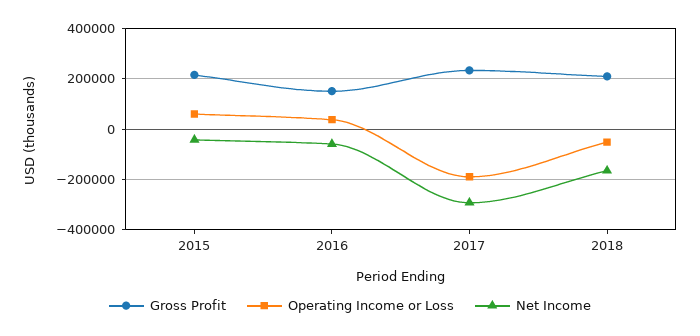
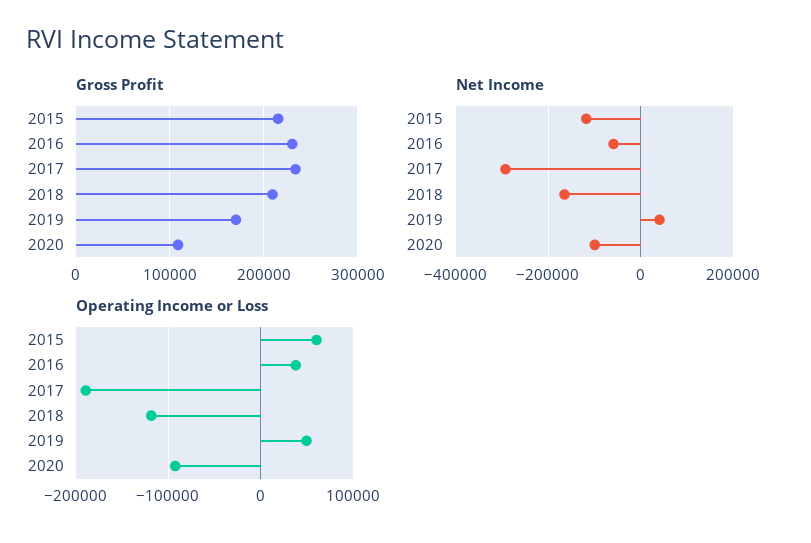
Net Income, 2015: -50000 -> -120000
Gross Profit, 2016: 150000 -> 230000
Operating Income or Loss, 2018: -50000 -> -120000
Gross Profit, 2019: none -> 170000
Gross Profit, 2020: none -> 110000
Net Income, 2019: none -> 40000
Net Income, 2020: none -> -100000
Operating Income or Loss, 2019: none -> 50000
Operating Income or Loss, 2020: none -> -90000

